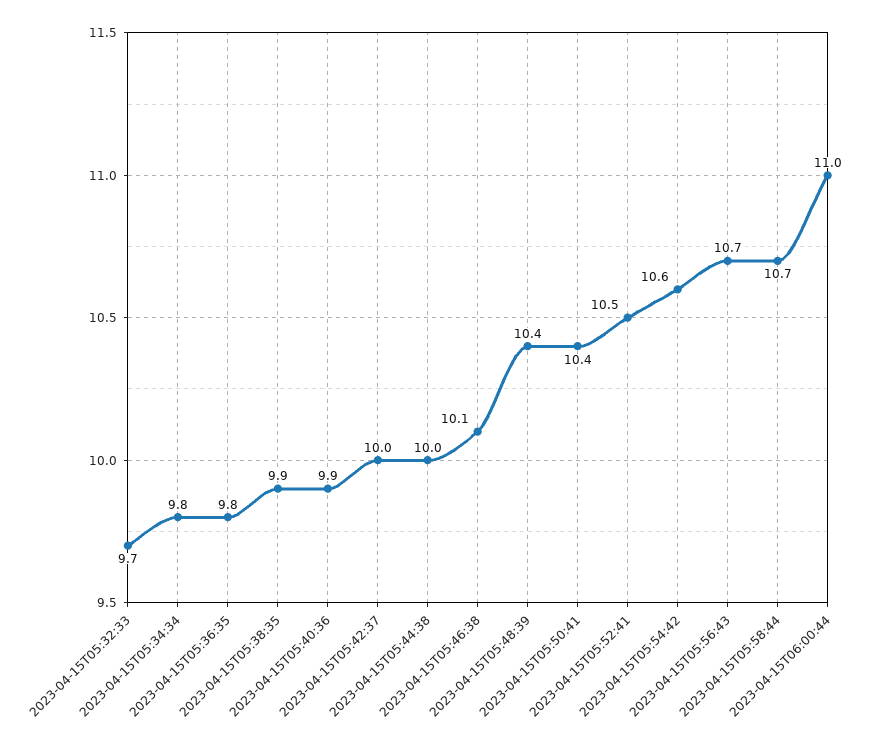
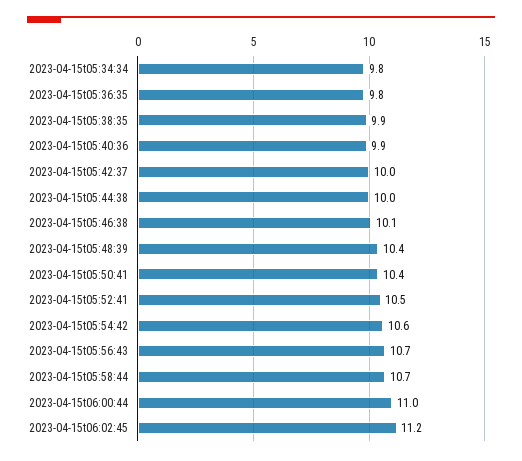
2023-04-15T05:32:33: 9.7 -> none
2023-04-15t06:02:45: none -> 11.2

